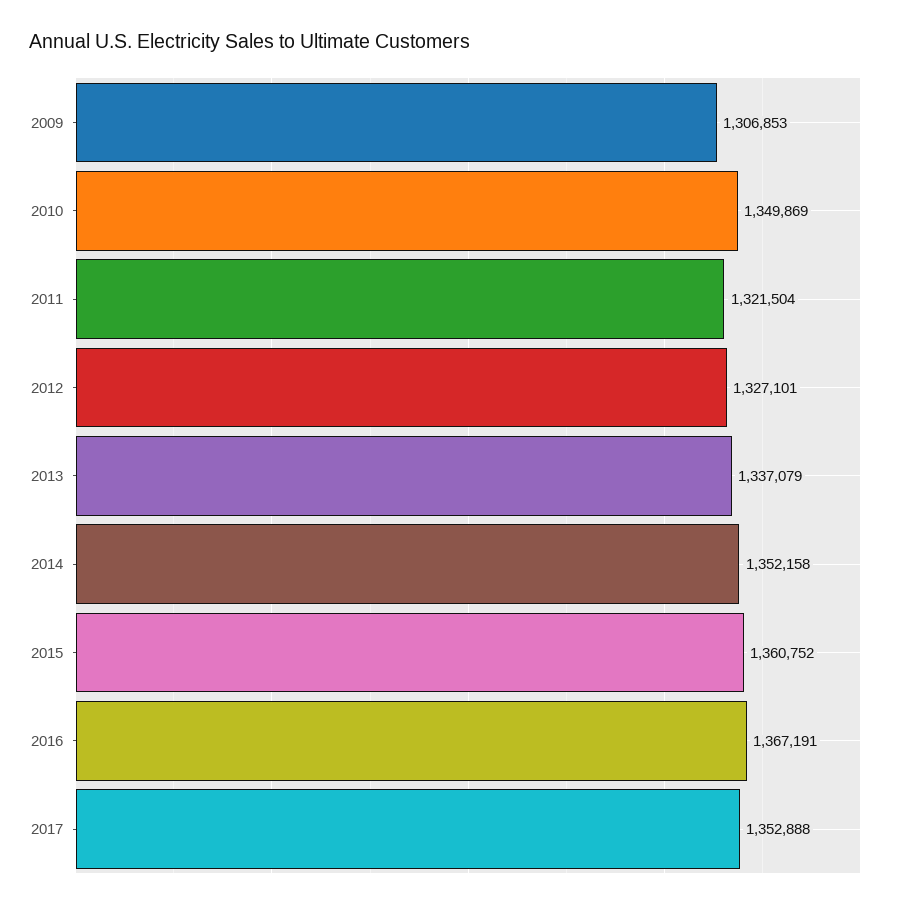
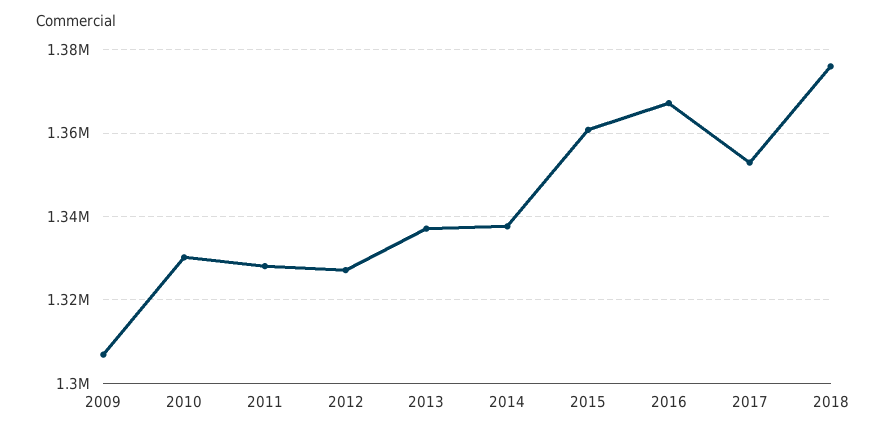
2010: 1349869 -> 1330000
2011: 1321504 -> 1328000
2014: 1352158 -> 1338000
2018: none -> 1376000

